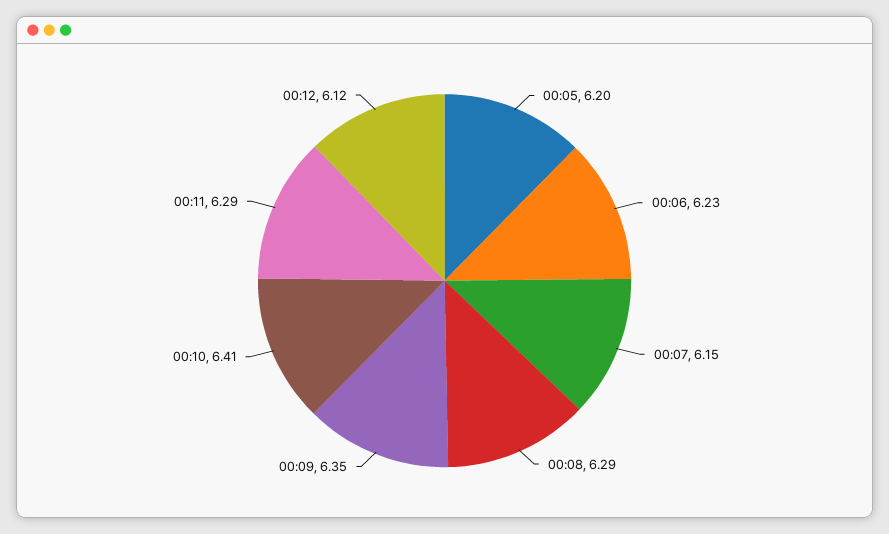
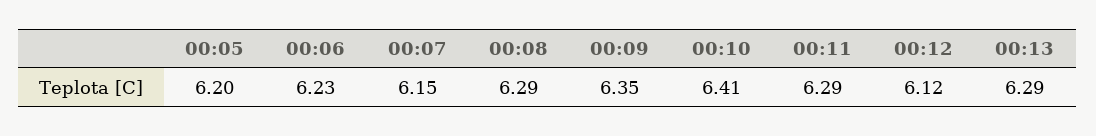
00:13: none -> 6.29

